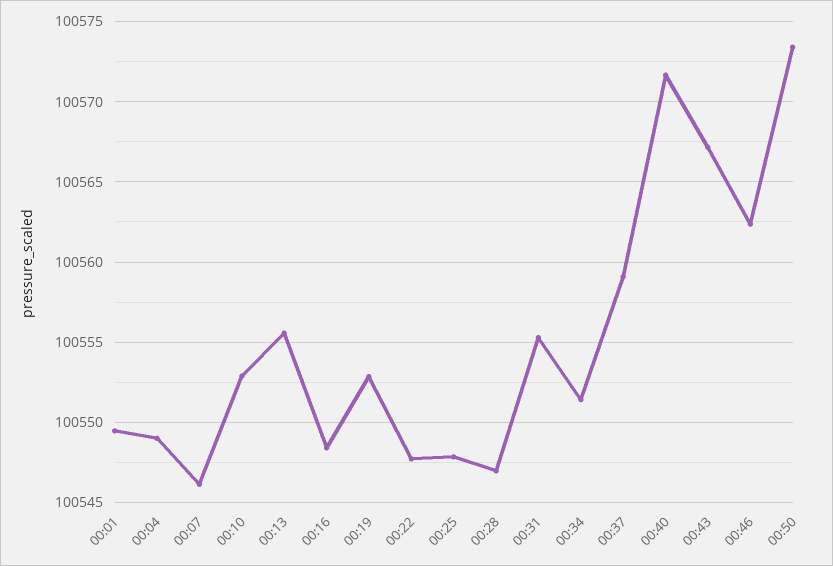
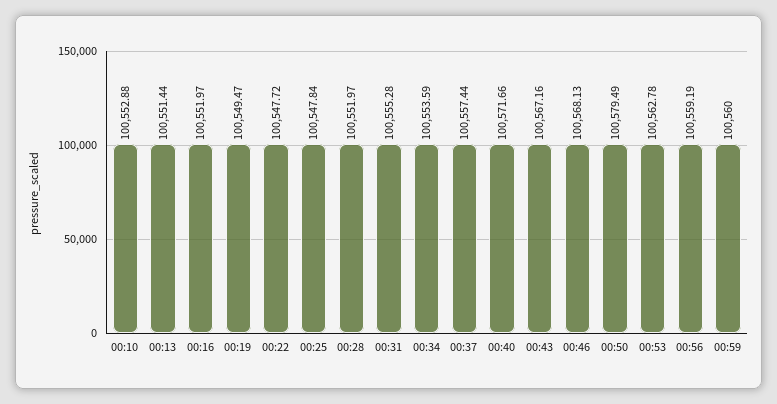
00:01: 100549.5 -> none
00:04: 100549 -> none
00:07: 100546 -> none
00:13: 100555.5 -> 100551.44
00:16: 100548.5 -> 100551.97
00:19: 100553 -> 100549.47
00:28: 100547 -> 100551.97
00:34: 100551.5 -> 100553.59
00:37: 100559 -> 100557.44
00:46: 100562.5 -> 100568.13
00:50: 100573.5 -> 100579.49
00:53: none -> 100562.78
00:56: none -> 100559.19
00:59: none -> 100560

